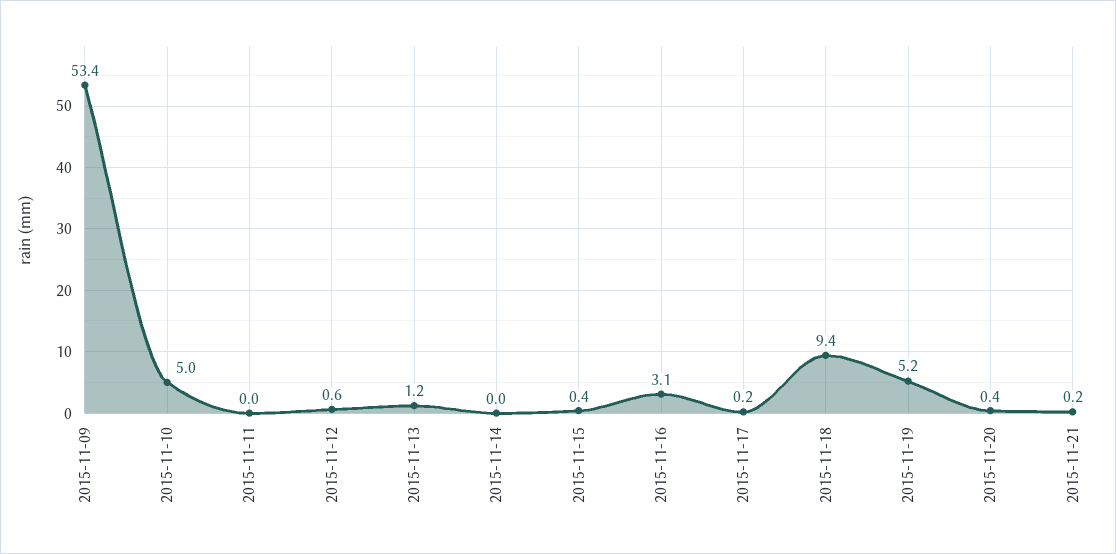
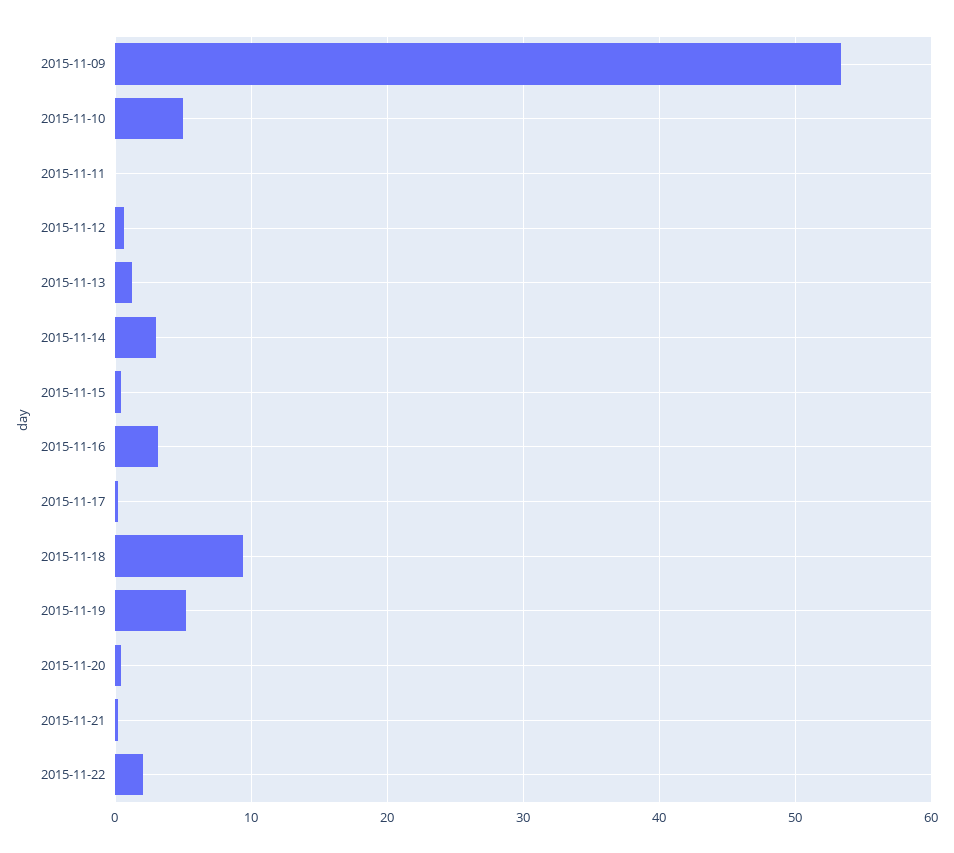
2015-11-14: 0 -> 3
2015-11-22: none -> 2

